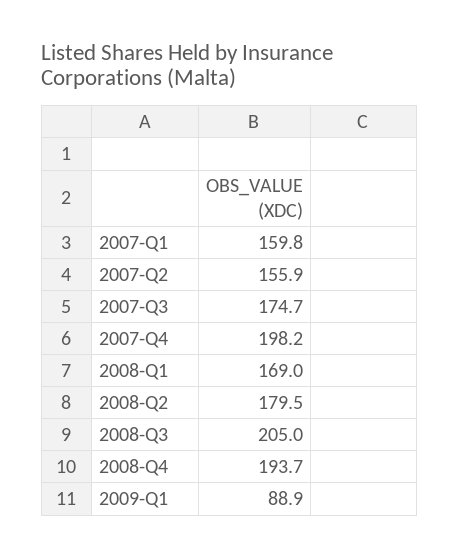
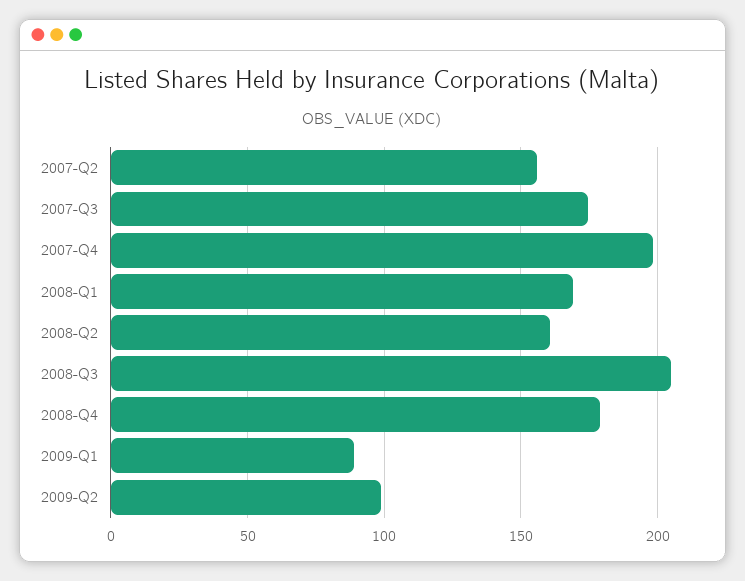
2007-Q1: 159.8 -> none
2008-Q2: 179.5 -> 160
2008-Q4: 193.7 -> 180
2009-Q2: none -> 100

